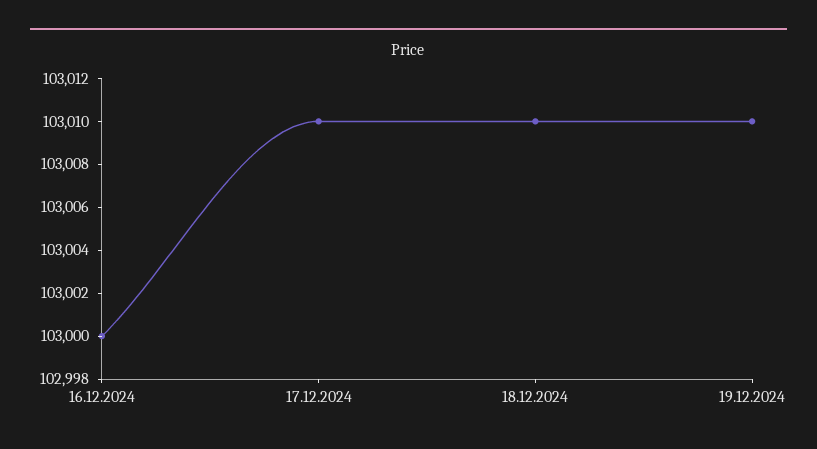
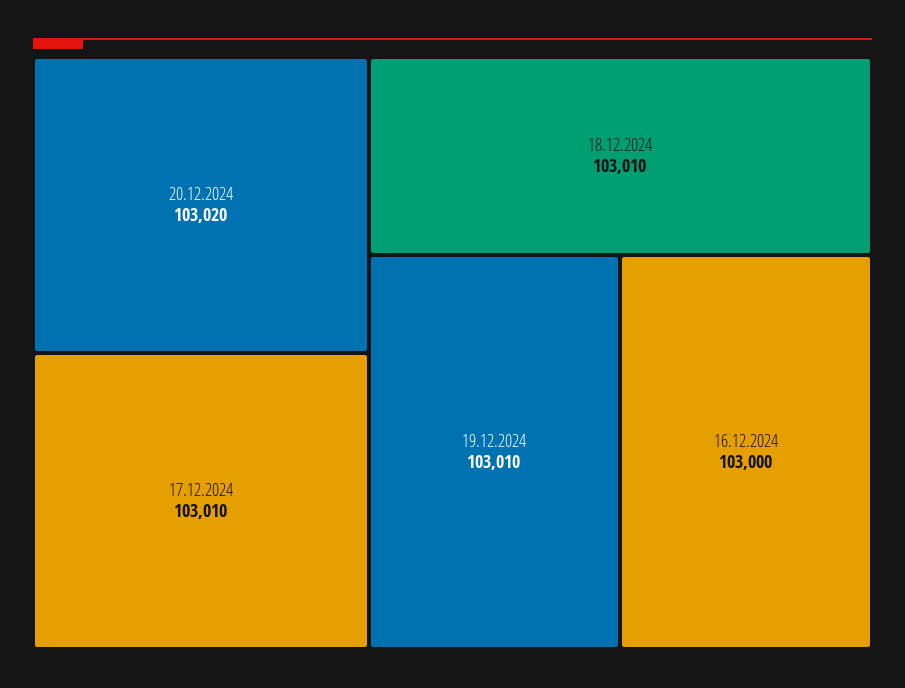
20.12.2024: none -> 103020

